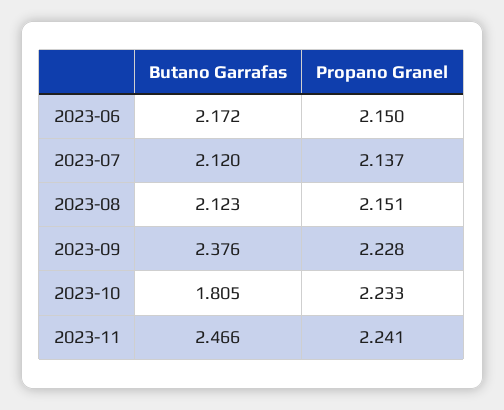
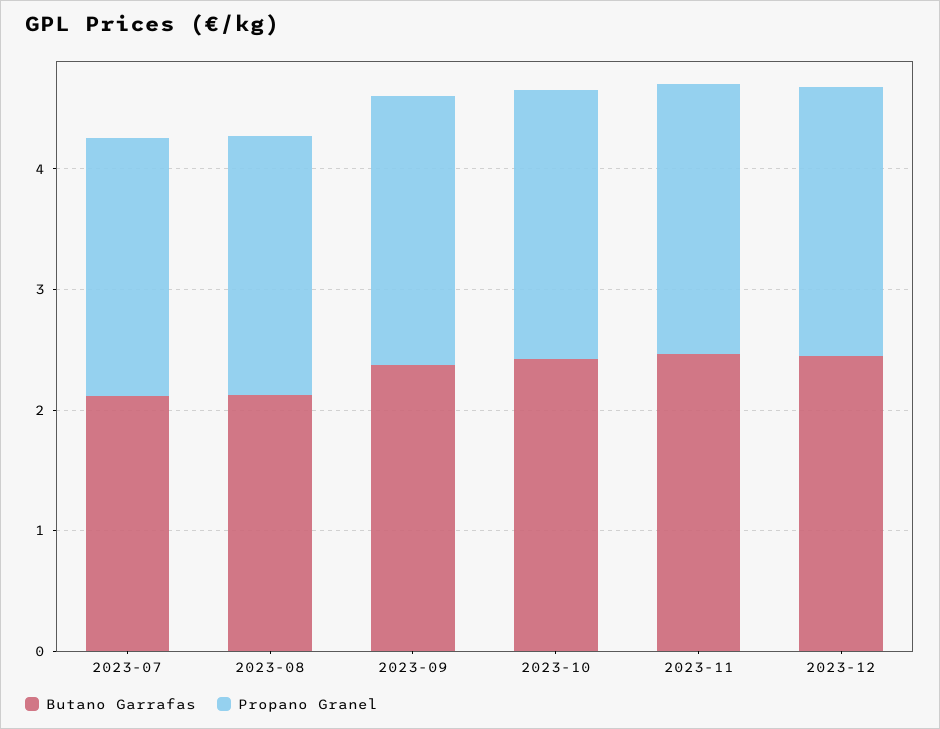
Butano Garrafas, 2023-06: 2.172 -> none
Propano Granel, 2023-06: 2.15 -> none
Butano Garrafas, 2023-10: 1.805 -> 2.4
Butano Garrafas, 2023-12: none -> 2.4
Propano Granel, 2023-12: none -> 2.2

